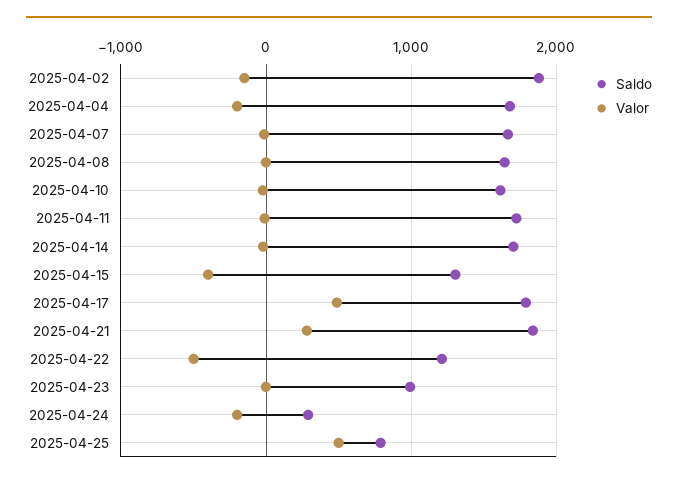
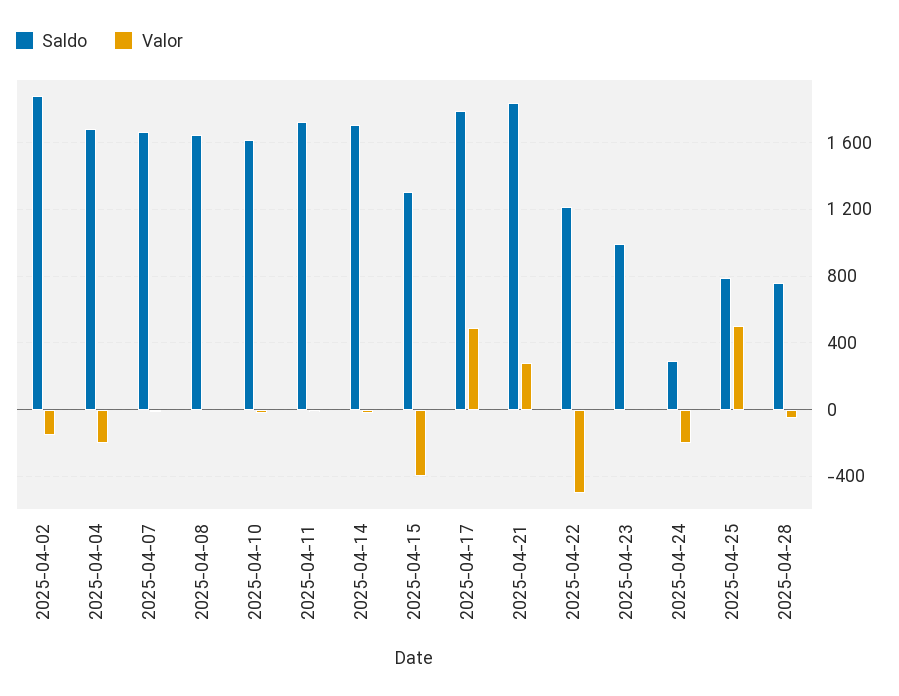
Saldo, 2025-04-28: none -> 750
Valor, 2025-04-28: none -> -50

